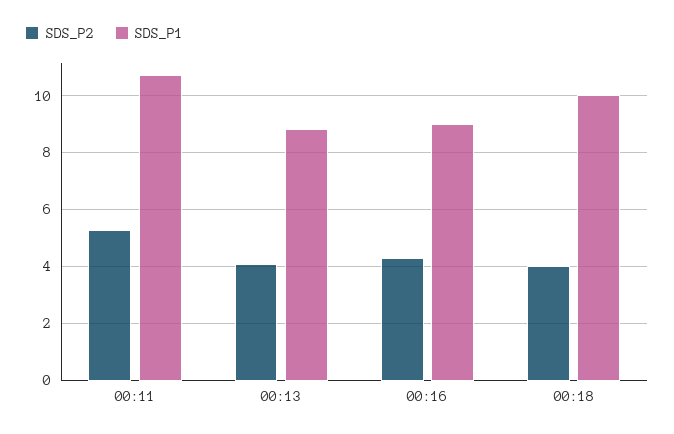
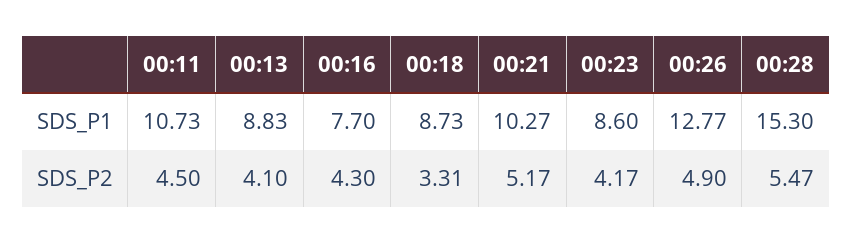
SDS_P2, 00:11: 5.25 -> 4.5
SDS_P1, 00:16: 9 -> 7.7
SDS_P2, 00:18: 4 -> 3.31
SDS_P1, 00:18: 10 -> 8.73
SDS_P1, 00:21: none -> 10.27
SDS_P1, 00:23: none -> 8.6
SDS_P1, 00:26: none -> 12.77
SDS_P1, 00:28: none -> 15.3
SDS_P2, 00:21: none -> 5.17
SDS_P2, 00:23: none -> 4.17
SDS_P2, 00:26: none -> 4.9
SDS_P2, 00:28: none -> 5.47

